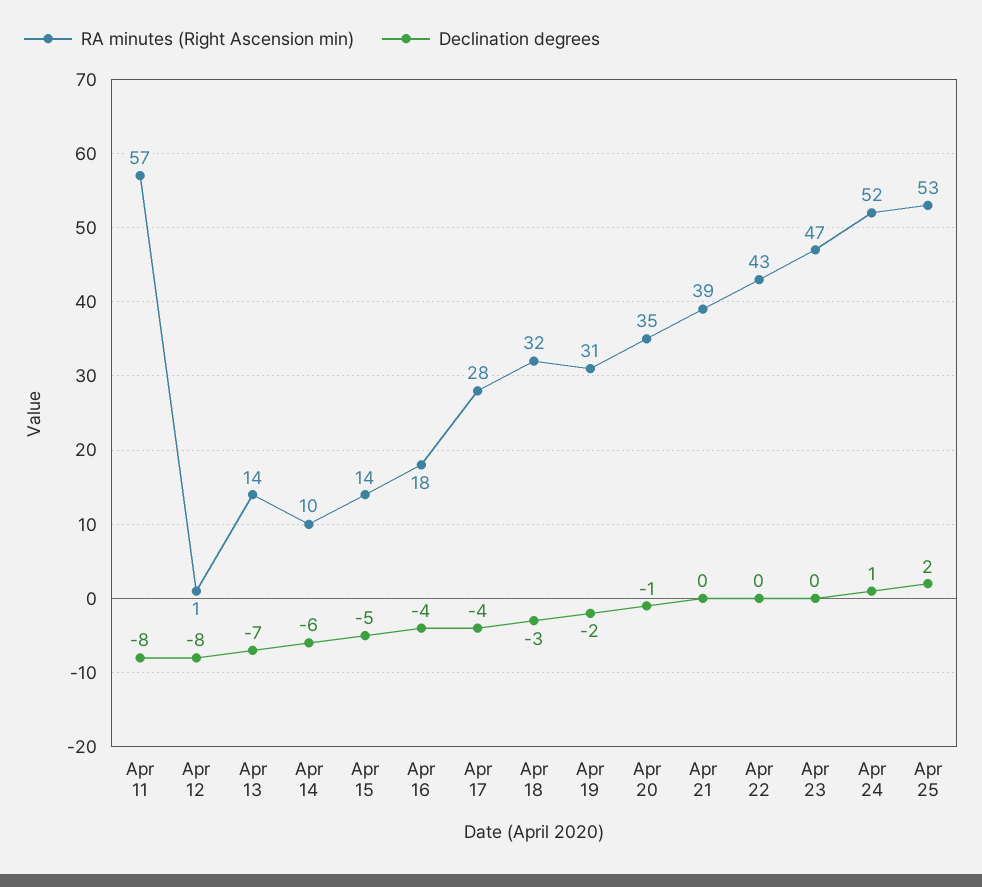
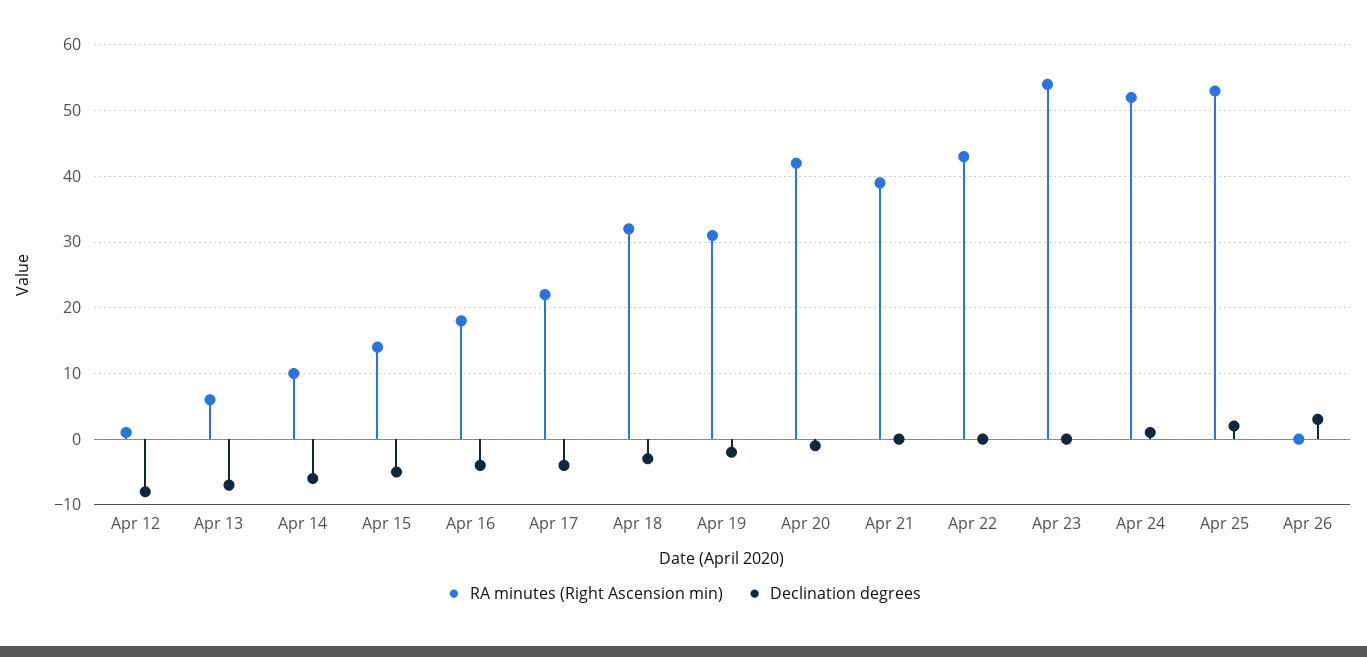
RA minutes (Right Ascension min), Apr 11: 57 -> none
Declination degrees, Apr 11: -8 -> none
RA minutes (Right Ascension min), Apr 13: 14 -> 6
RA minutes (Right Ascension min), Apr 17: 28 -> 22
RA minutes (Right Ascension min), Apr 20: 35 -> 42
RA minutes (Right Ascension min), Apr 23: 47 -> 54
RA minutes (Right Ascension min), Apr 26: none -> 0
Declination degrees, Apr 26: none -> 3

